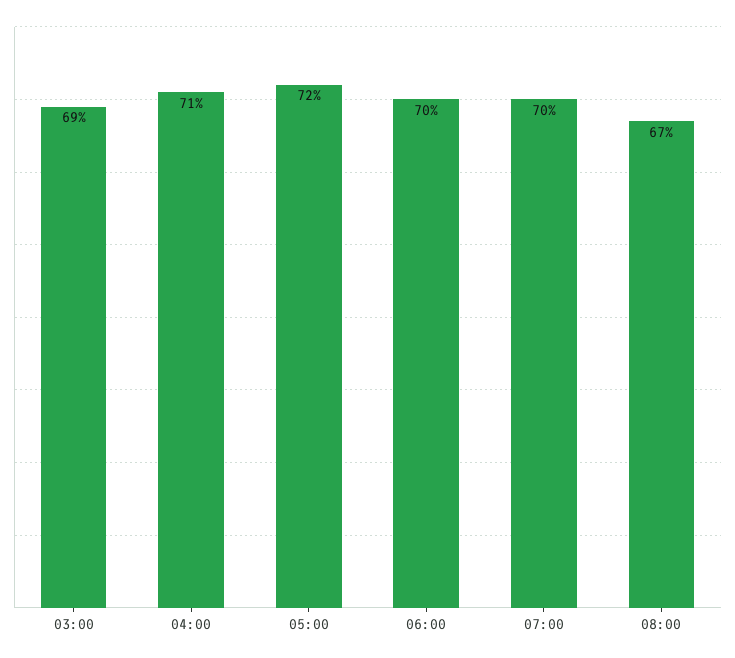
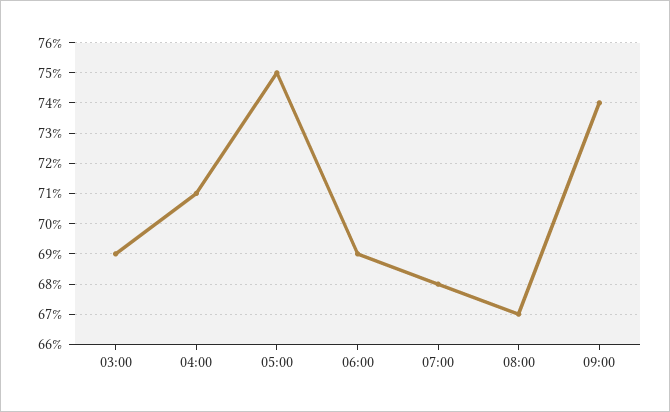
05:00: 72 -> 75
06:00: 70 -> 69
07:00: 70 -> 68
09:00: none -> 74

